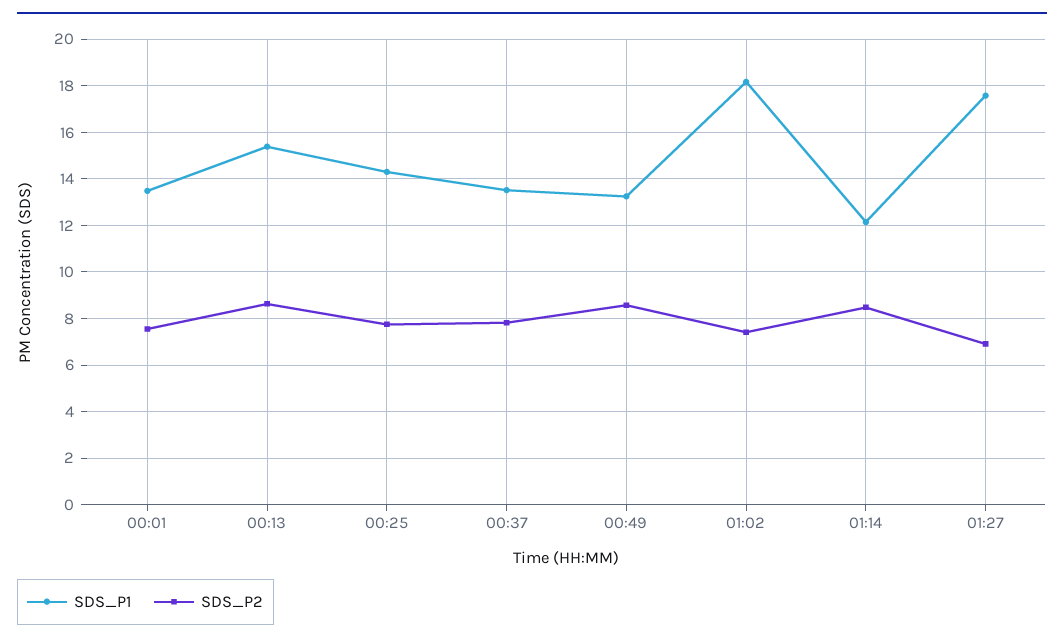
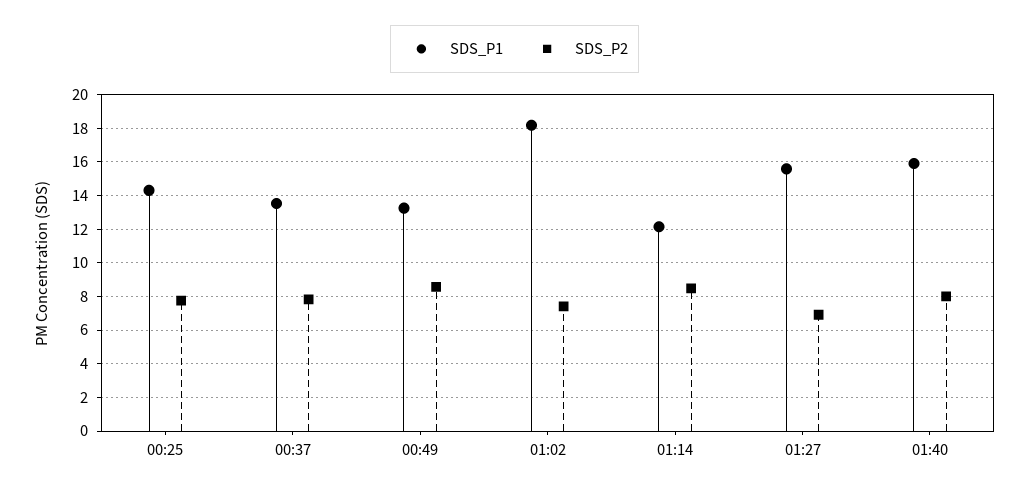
SDS_P1, 00:01: 13.5 -> none
SDS_P2, 00:01: 7.5 -> none
SDS_P1, 00:13: 15.5 -> none
SDS_P2, 00:13: 8.5 -> none
SDS_P1, 01:27: 17.5 -> 15.5
SDS_P1, 01:40: none -> 16
SDS_P2, 01:40: none -> 8

